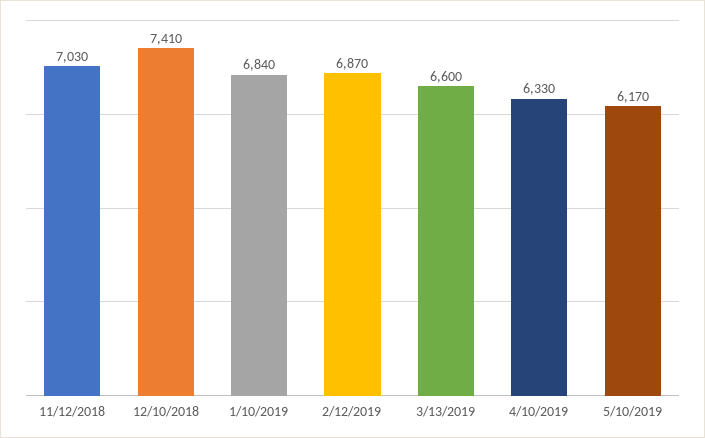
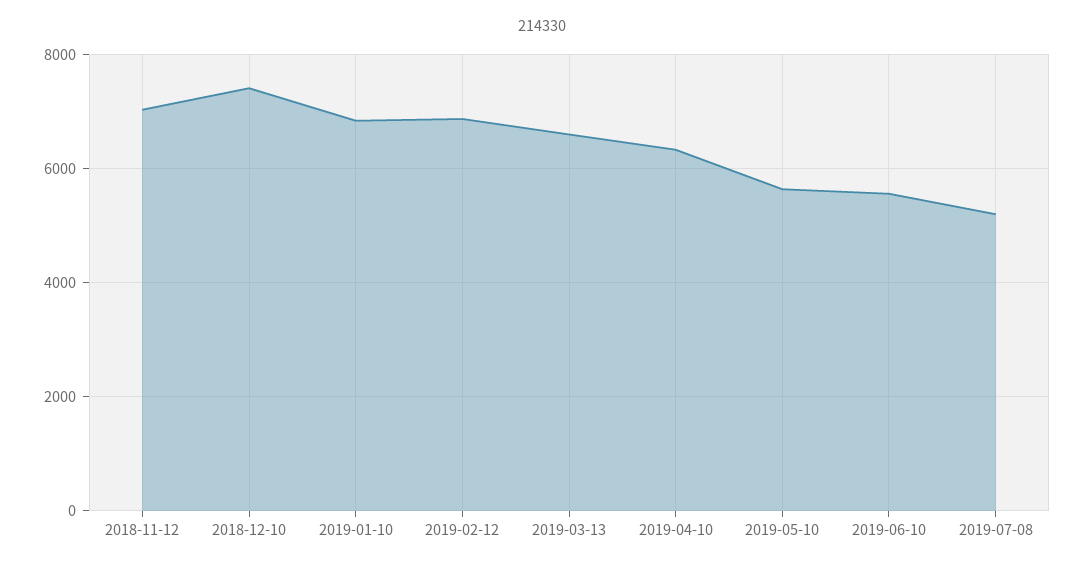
5/10/2019: 6170 -> 5600
2019-06-10: none -> 5600
2019-07-08: none -> 5200

